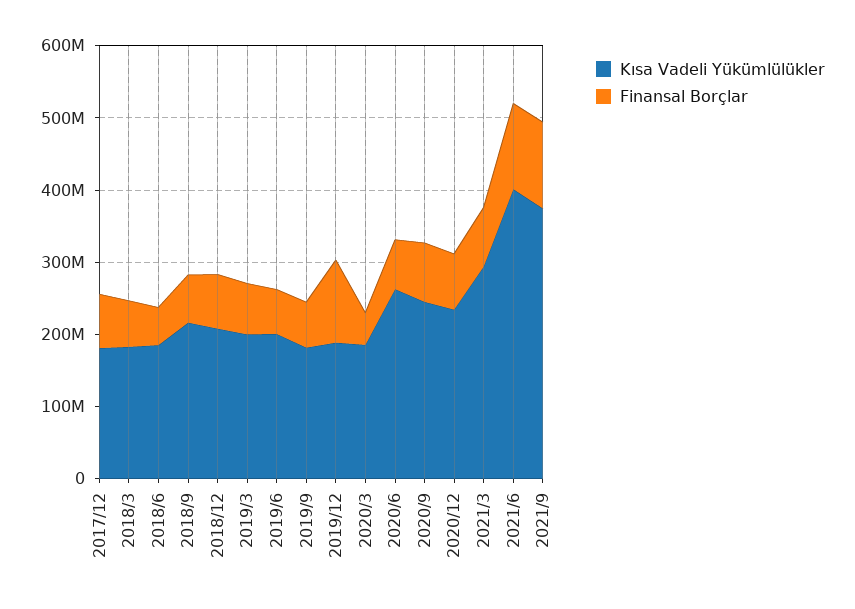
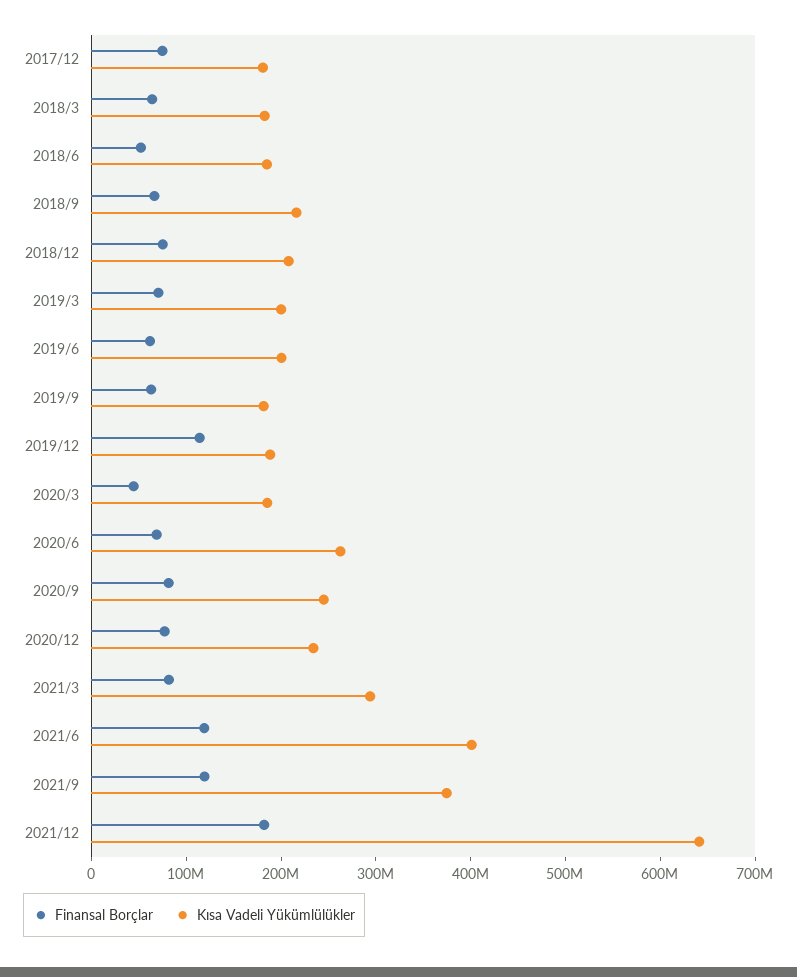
Finansal Borçlar, 2021/12: none -> 180000000
Kısa Vadeli Yükümlülükler, 2021/12: none -> 640000000

